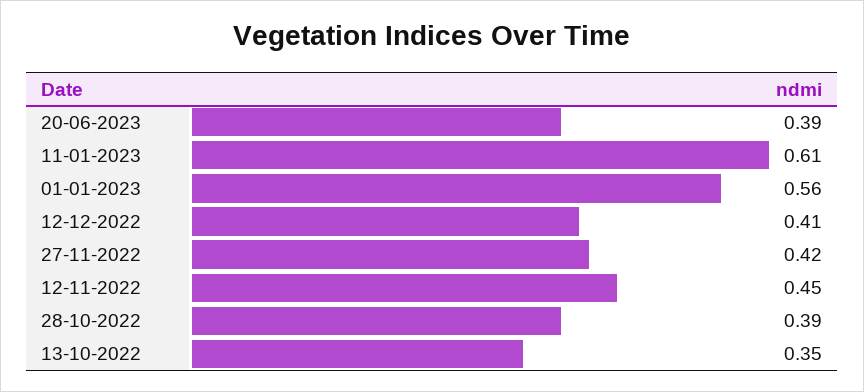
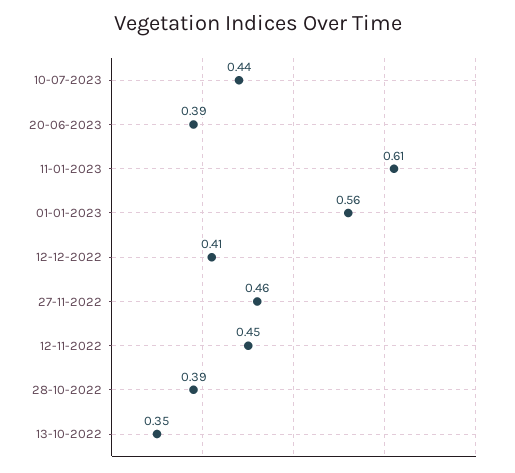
27-11-2022: 0.42 -> 0.46
10-07-2023: none -> 0.44

